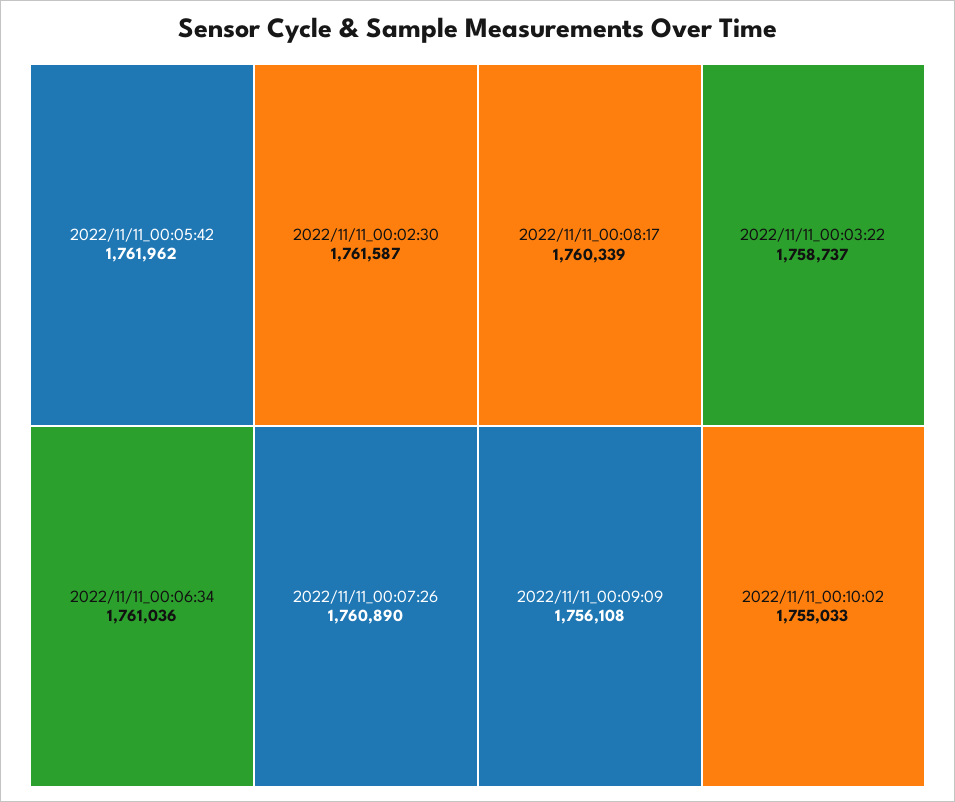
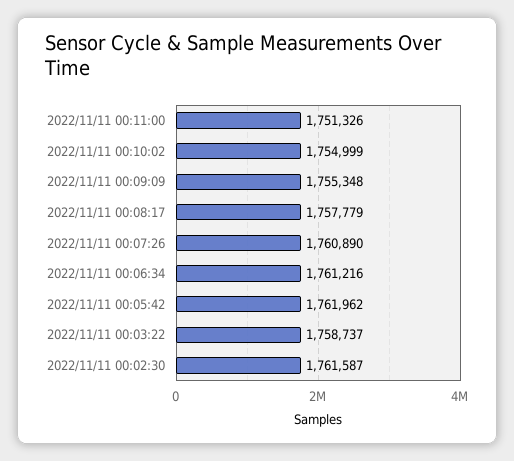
2022/11/11_00:06:34: 1761036 -> 1761216
2022/11/11_00:08:17: 1760339 -> 1757779
2022/11/11_00:09:09: 1756108 -> 1755348
2022/11/11_00:10:02: 1755033 -> 1754999
2022/11/11 00:11:00: none -> 1751326

